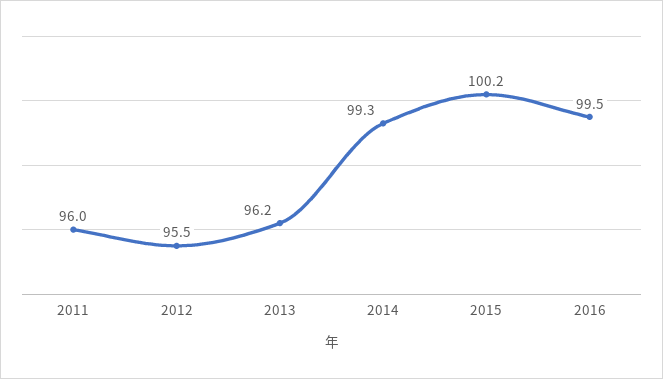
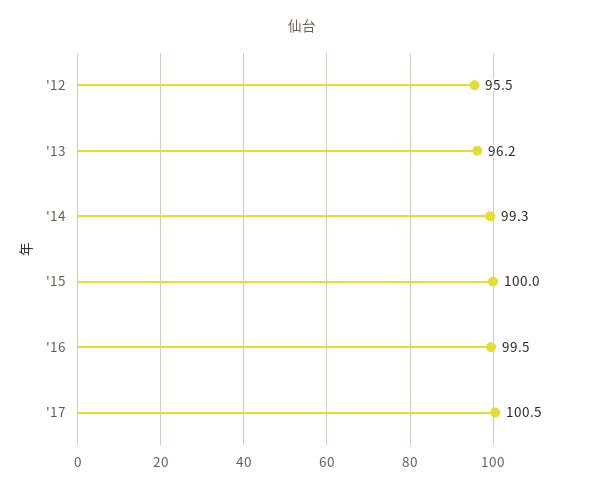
2011: 96 -> none
2015: 100.2 -> 100
'17: none -> 100.5

